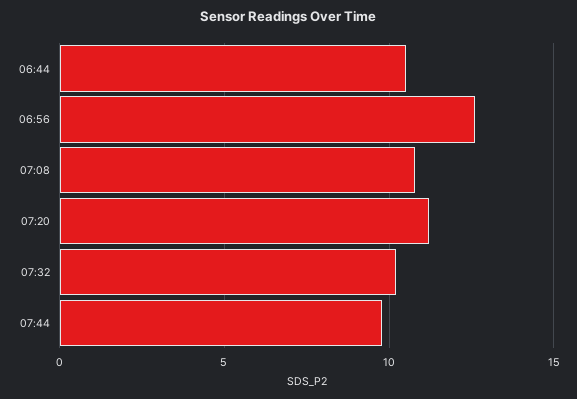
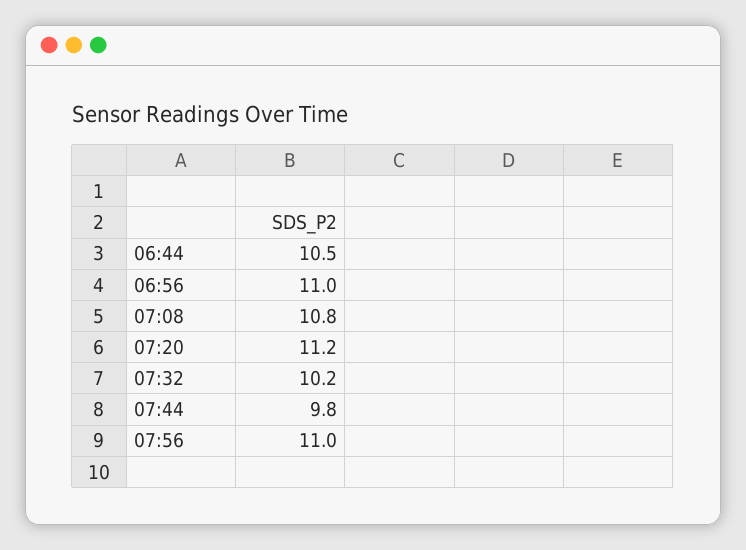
06:56: 12.5 -> 11
07:56: none -> 11

